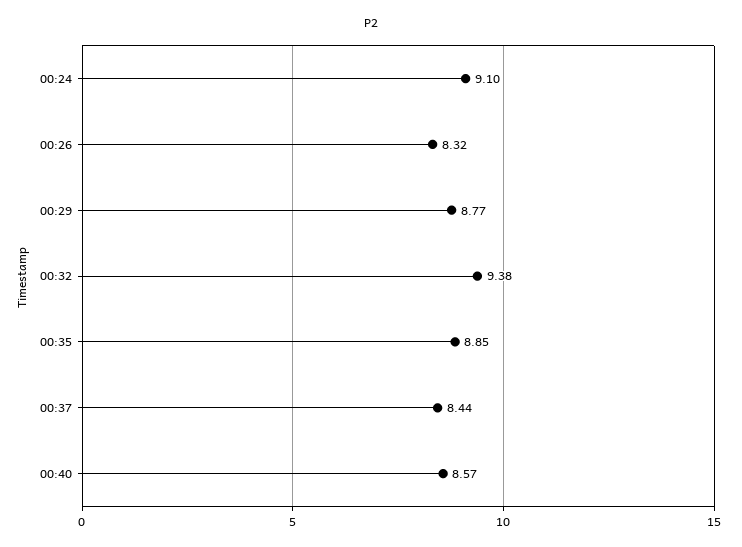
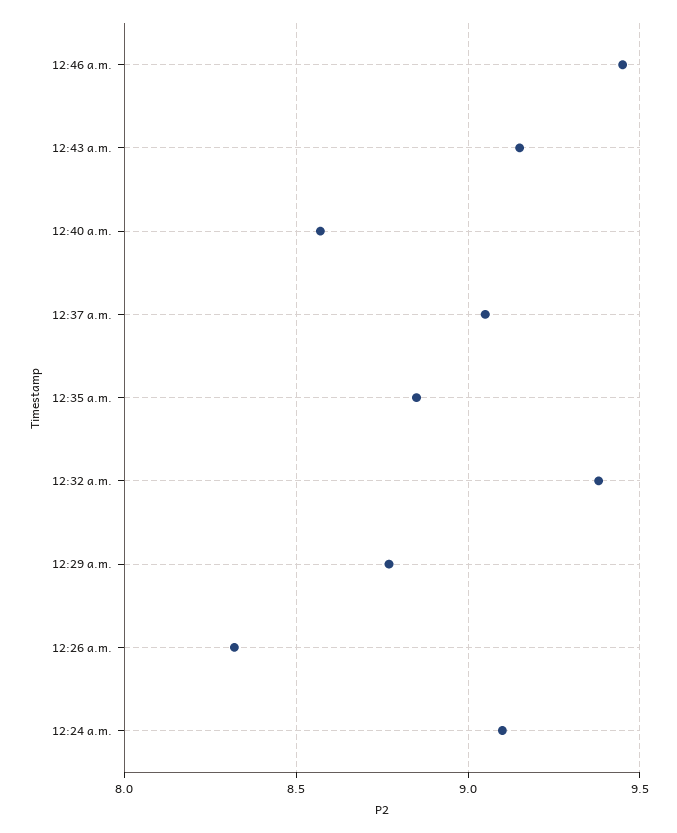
00:37: 8.44 -> 9.05
12:46 a.m.: none -> 9.45
12:43 a.m.: none -> 9.15

